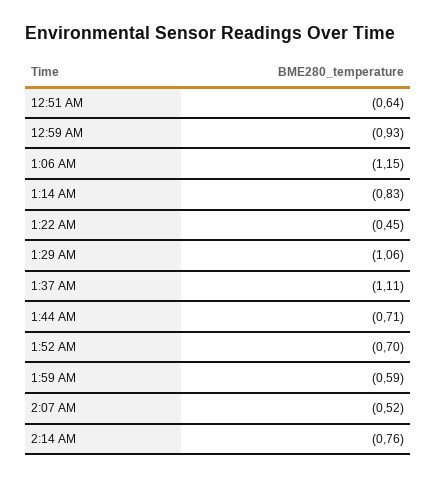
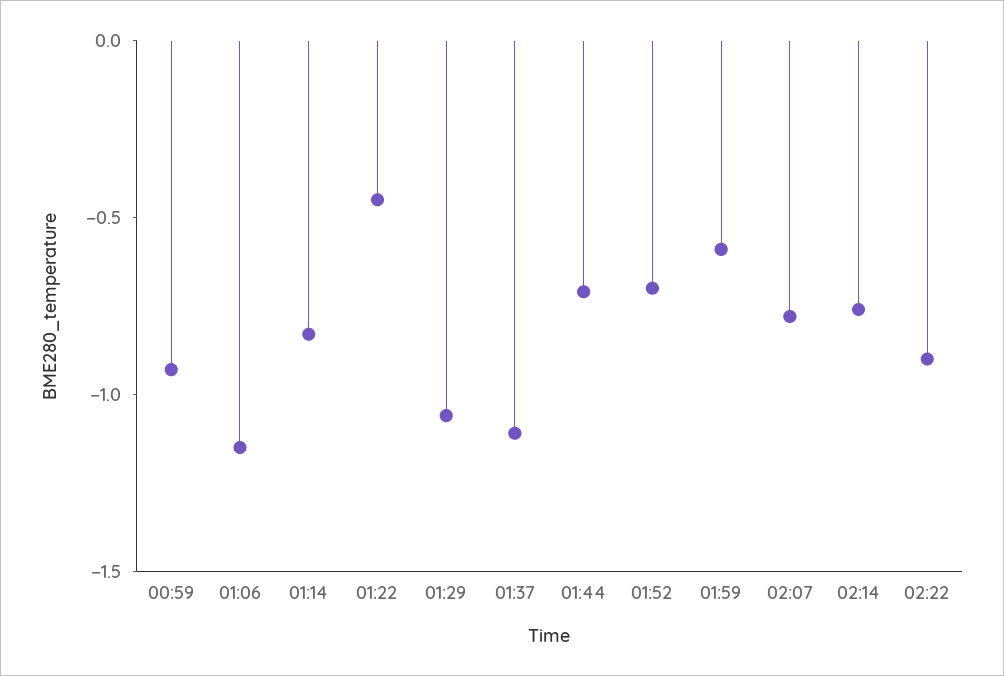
12:51 AM: -0.64 -> none
2:07 AM: -0.52 -> -0.8
02:22: none -> -0.9

